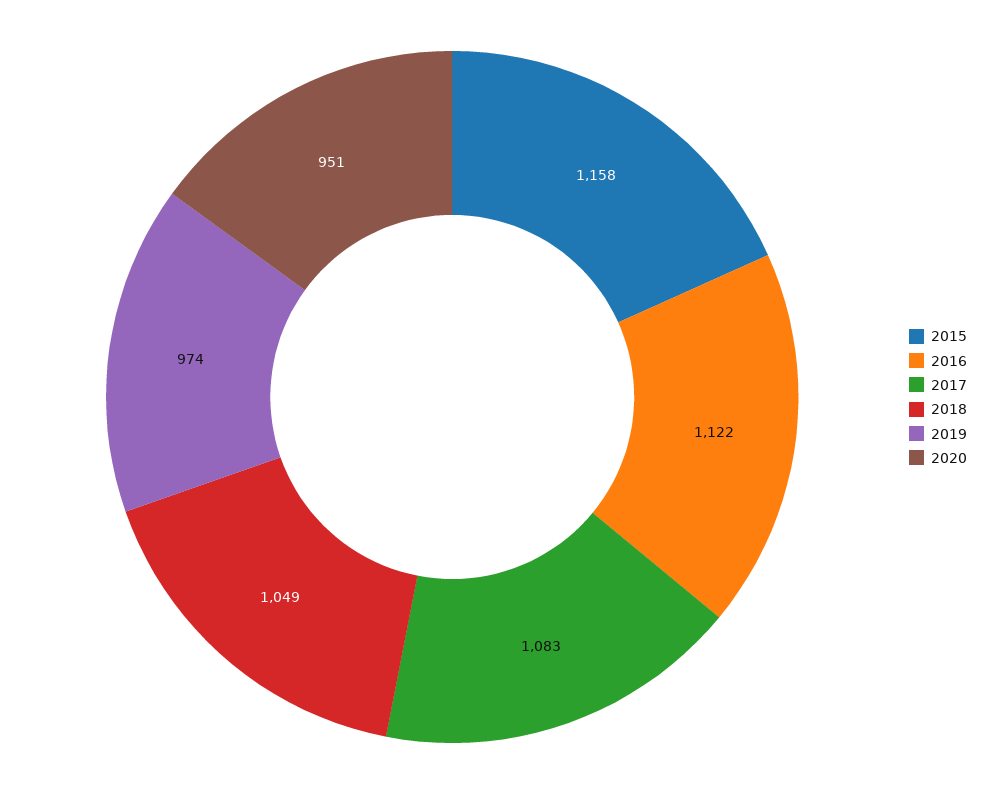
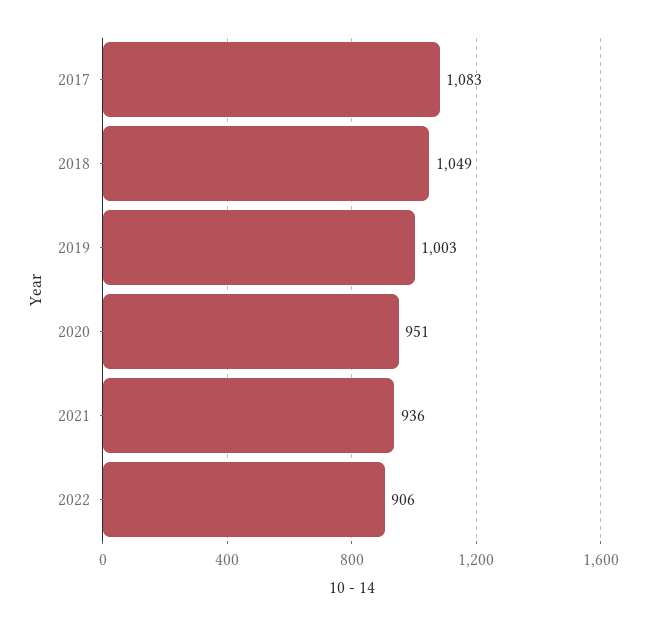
2015: 1158 -> none
2016: 1122 -> none
2019: 974 -> 1003
2021: none -> 936
2022: none -> 906

